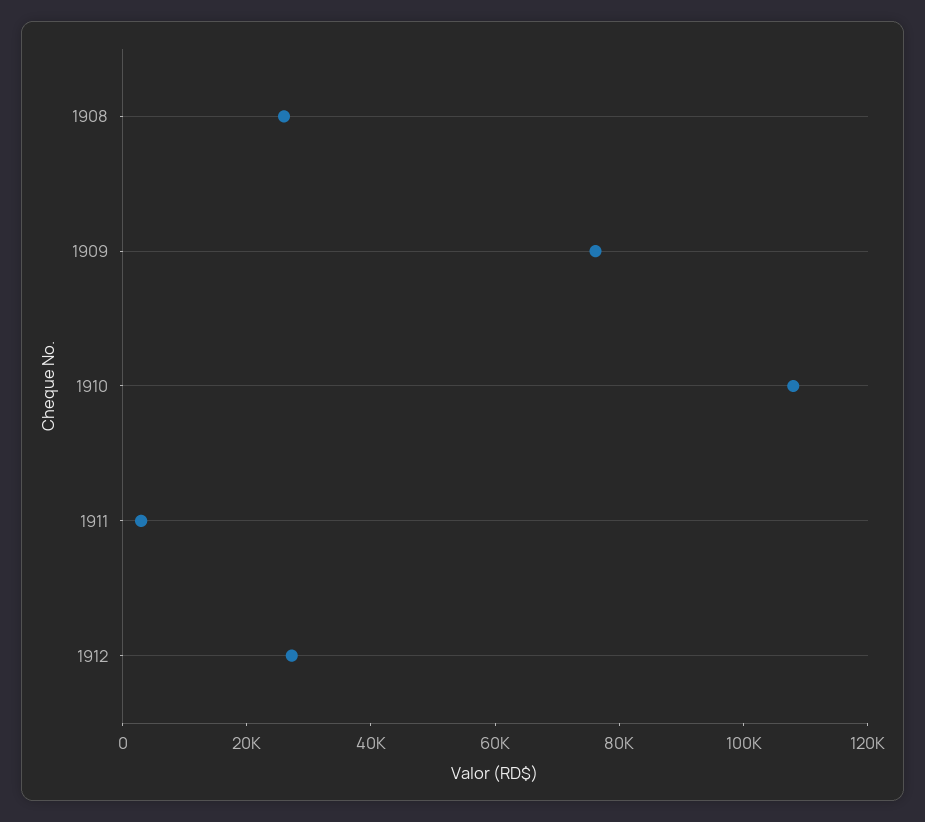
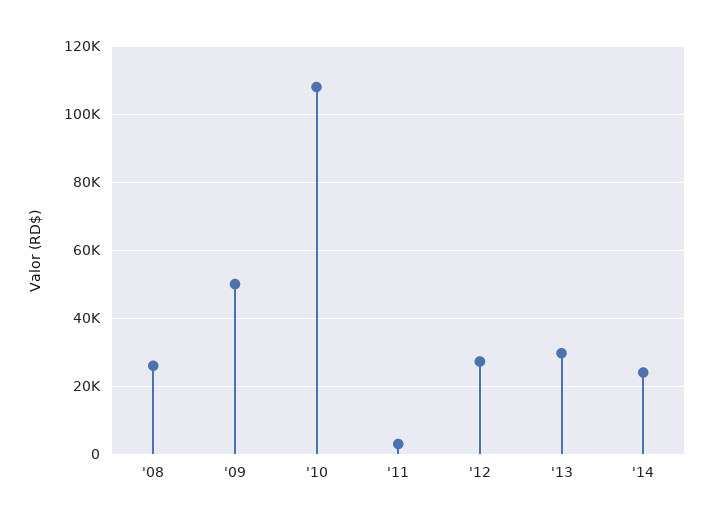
1909: 75000 -> 50000
'13: none -> 30000
'14: none -> 24000

